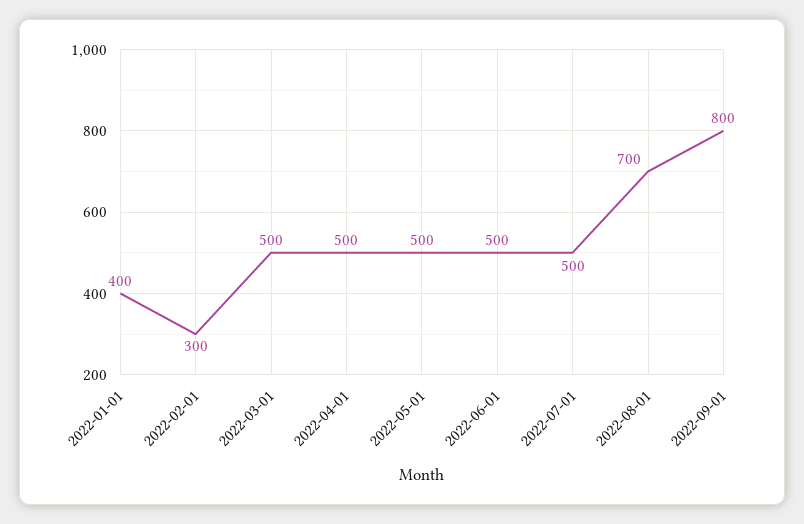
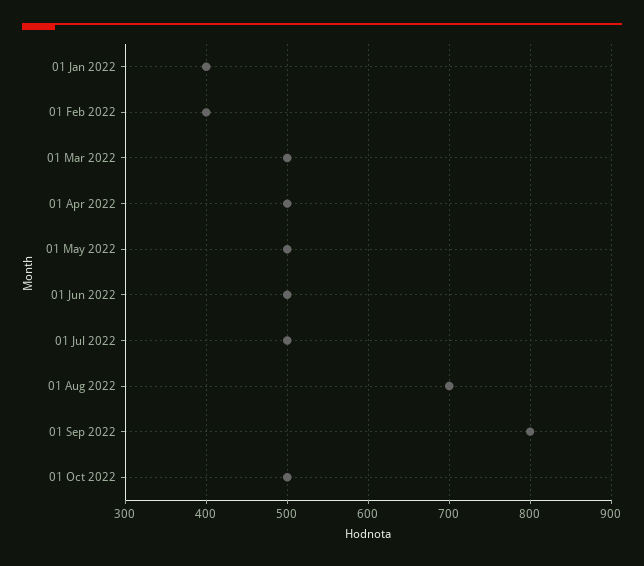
2022-02-01: 300 -> 400
01 Oct 2022: none -> 500

